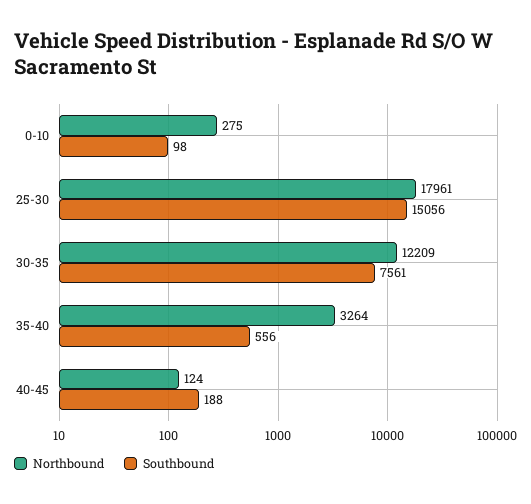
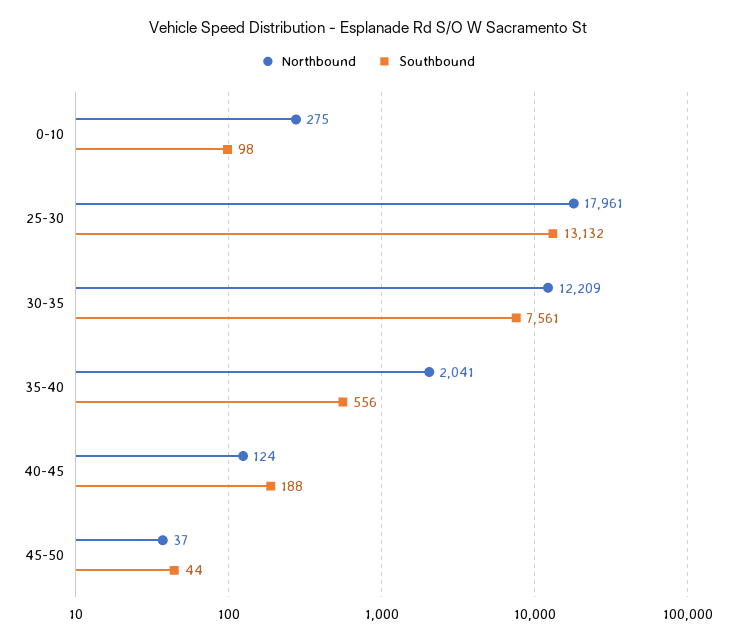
Southbound, 25-30: 15056 -> 13132
Northbound, 35-40: 3264 -> 2041
Northbound, 45-50: none -> 37
Southbound, 45-50: none -> 44

